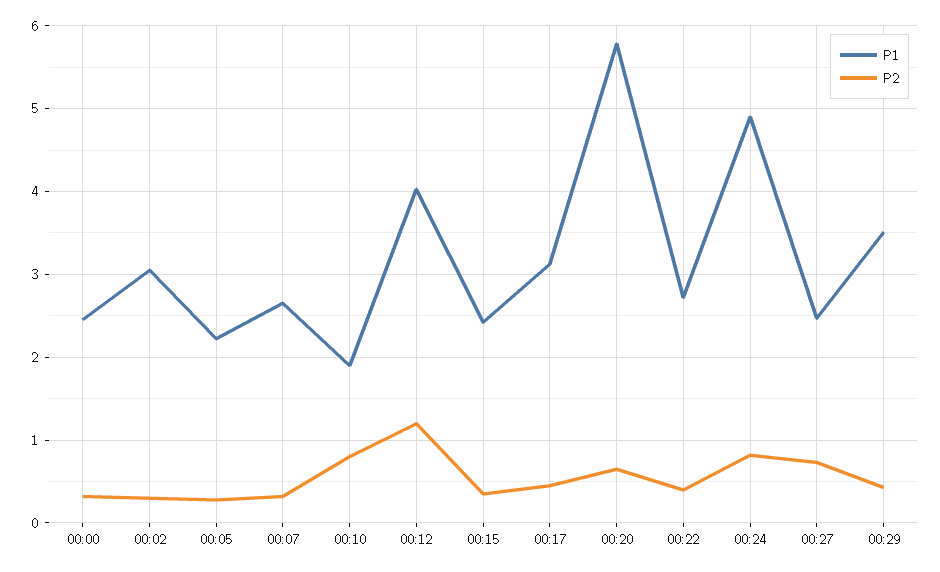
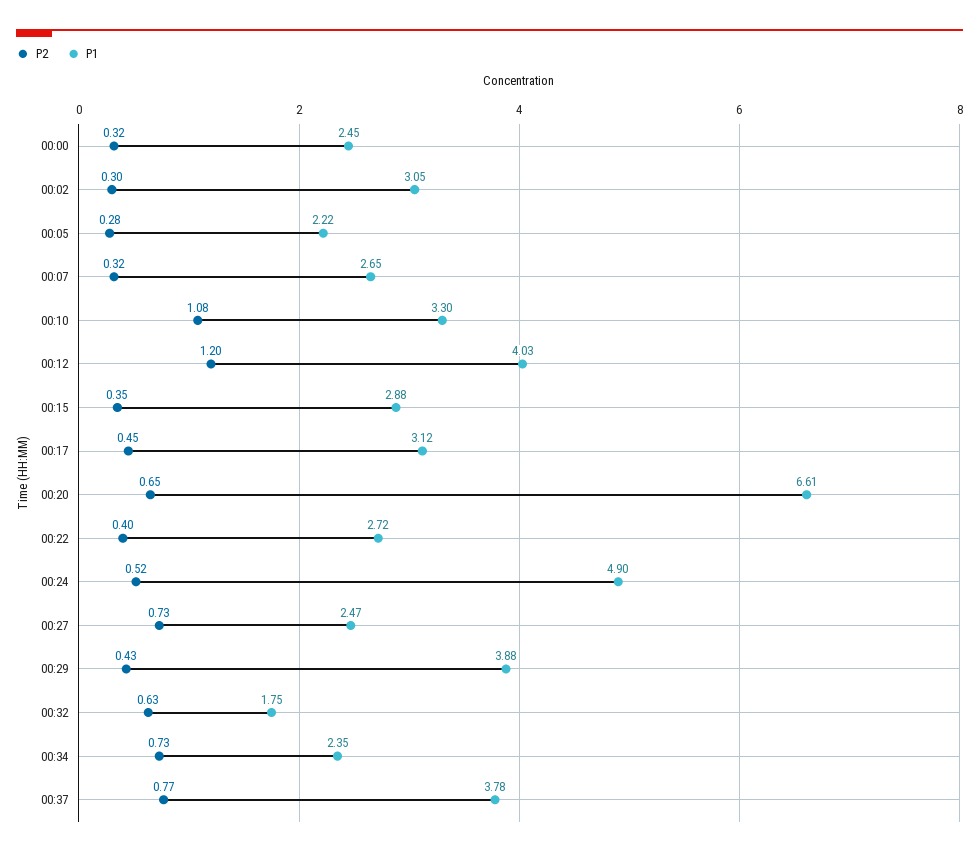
P1, 00:10: 1.9 -> 3.3
P2, 00:10: 0.8 -> 1.08
P1, 00:15: 2.4 -> 2.88
P1, 00:20: 5.8 -> 6.61
P2, 00:24: 0.8 -> 0.52
P1, 00:29: 3.5 -> 3.88
P2, 00:32: none -> 0.63
P1, 00:32: none -> 1.75
P2, 00:34: none -> 0.73
P1, 00:34: none -> 2.35
P2, 00:37: none -> 0.77
P1, 00:37: none -> 3.78

